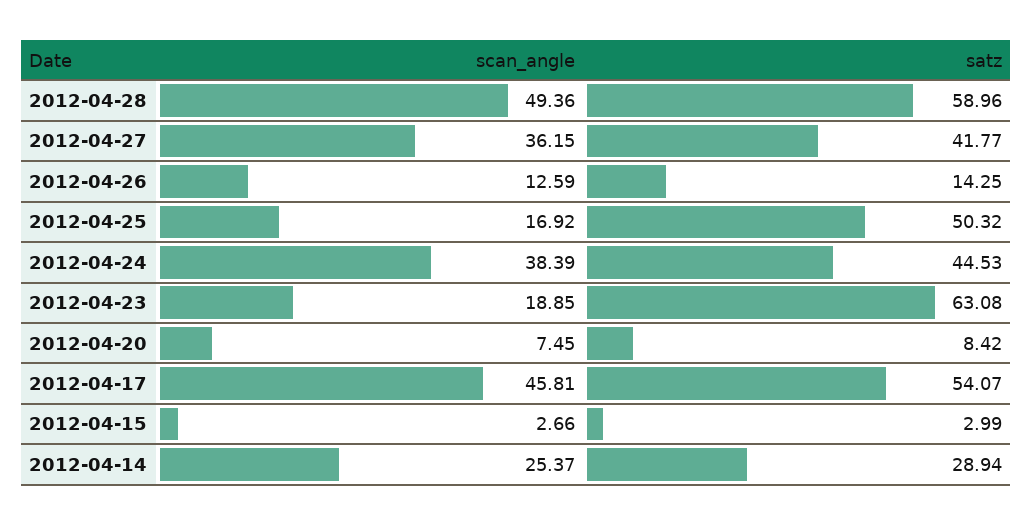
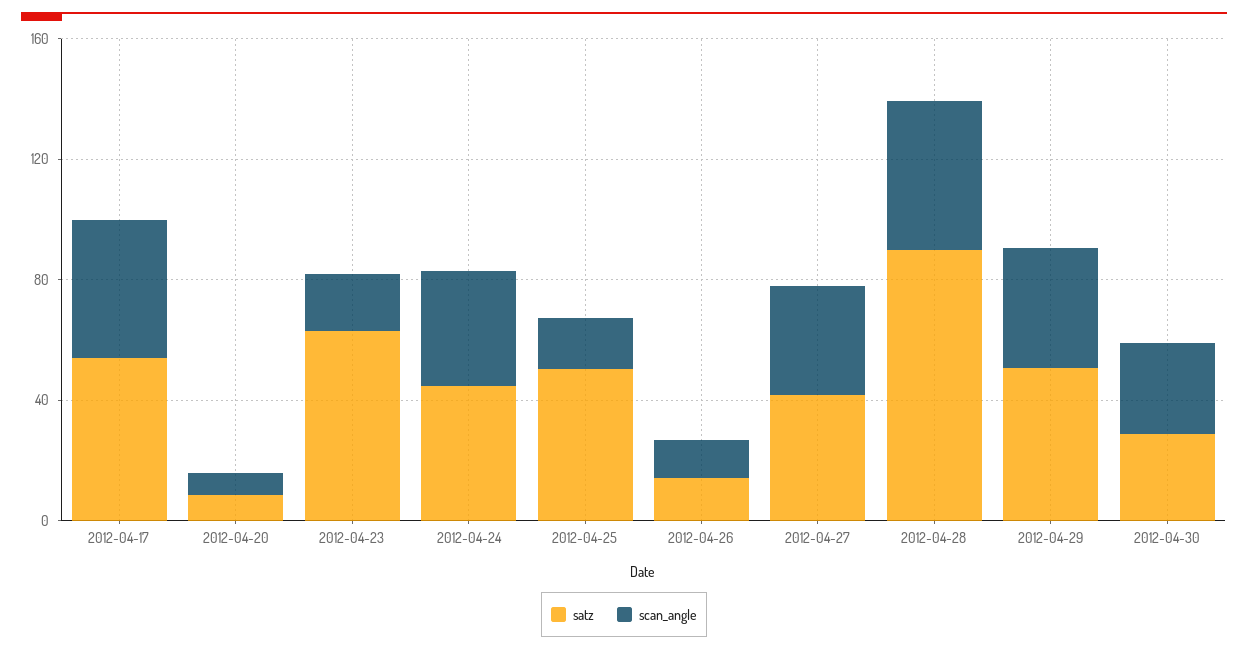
satz, 2012-04-28: 58.96 -> 90
scan_angle, 2012-04-15: 2.66 -> none
satz, 2012-04-15: 2.99 -> none
scan_angle, 2012-04-14: 25.37 -> none
satz, 2012-04-14: 28.94 -> none
satz, 2012-04-29: none -> 50
scan_angle, 2012-04-29: none -> 40
satz, 2012-04-30: none -> 30
scan_angle, 2012-04-30: none -> 30

